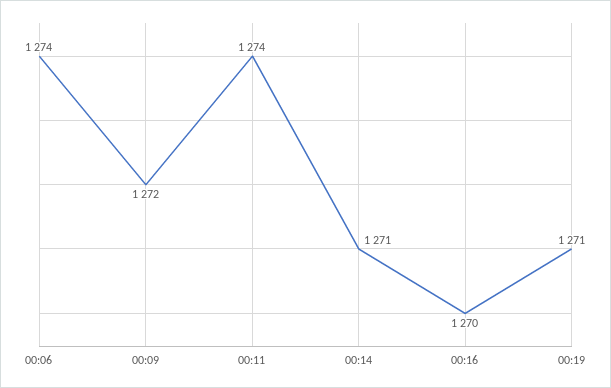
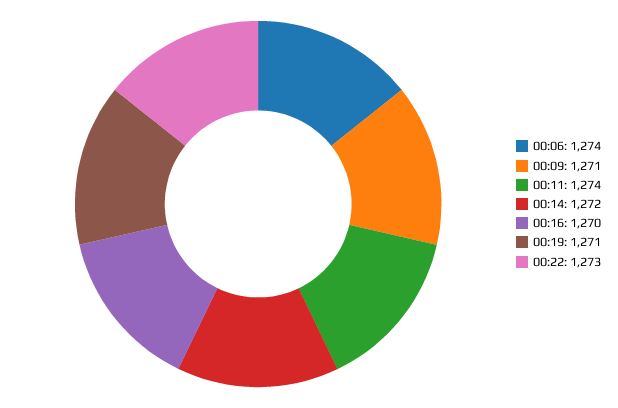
00:09: 1272 -> 1271
00:14: 1271 -> 1272
00:22: none -> 1273

